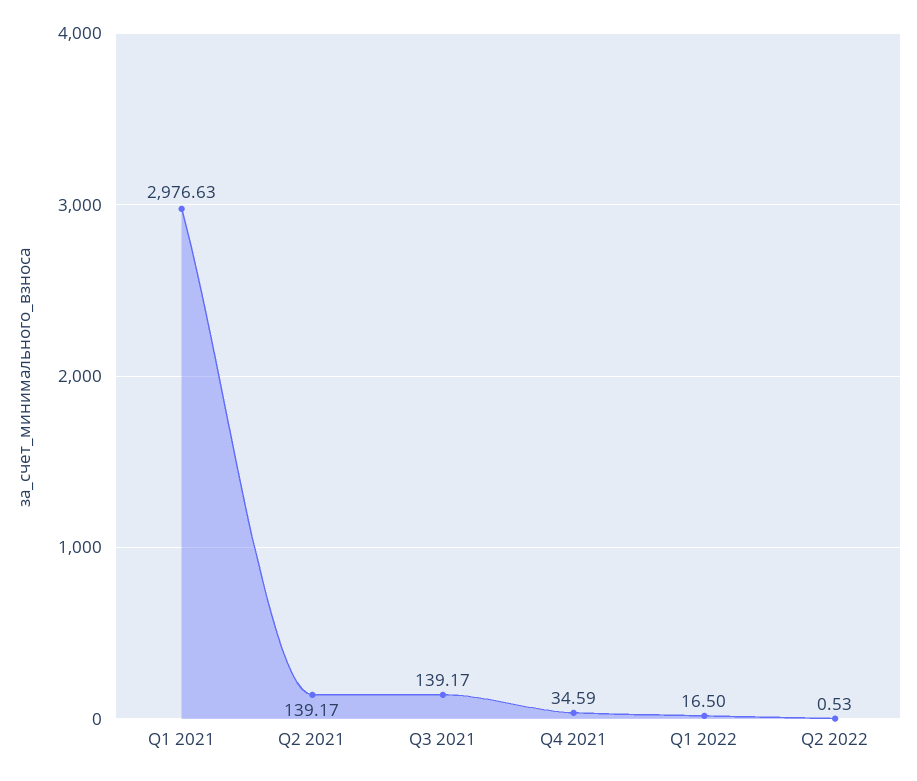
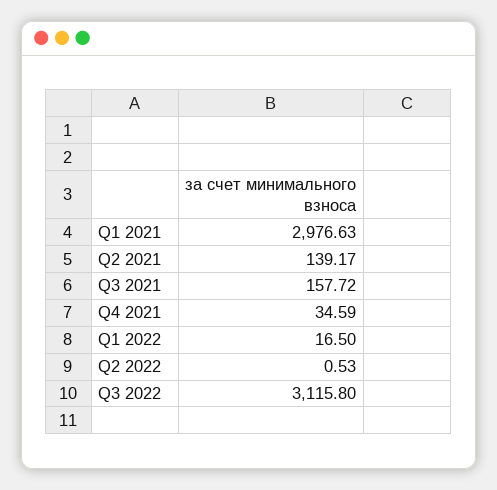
Q3 2021: 139.17 -> 157.72
Q3 2022: none -> 3115.8

